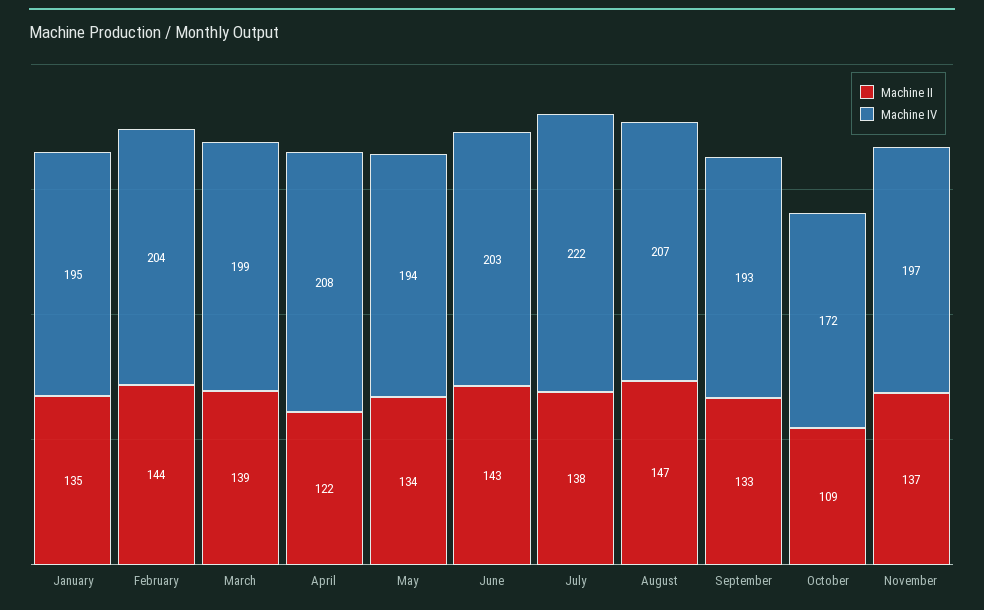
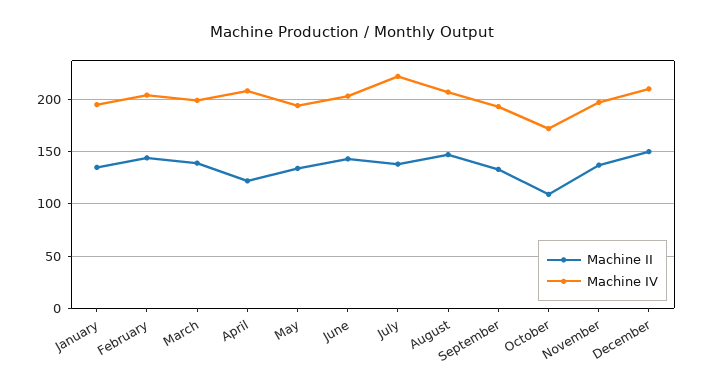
Machine II, December: none -> 150
Machine IV, December: none -> 210

